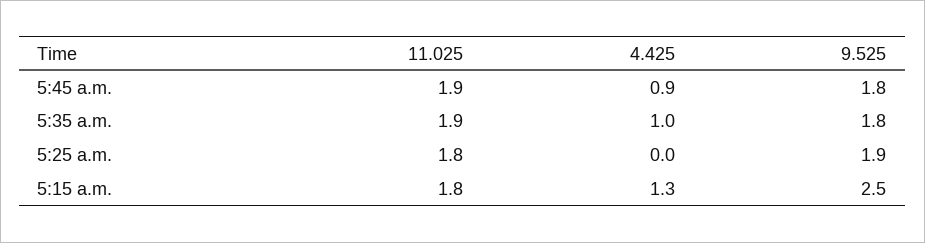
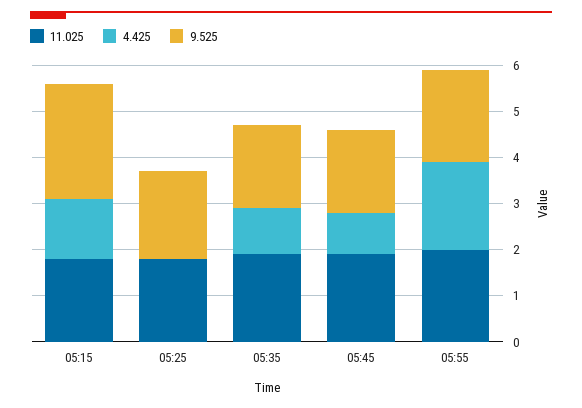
11.025, 05:55: none -> 2
4.425, 05:55: none -> 2
9.525, 05:55: none -> 2

